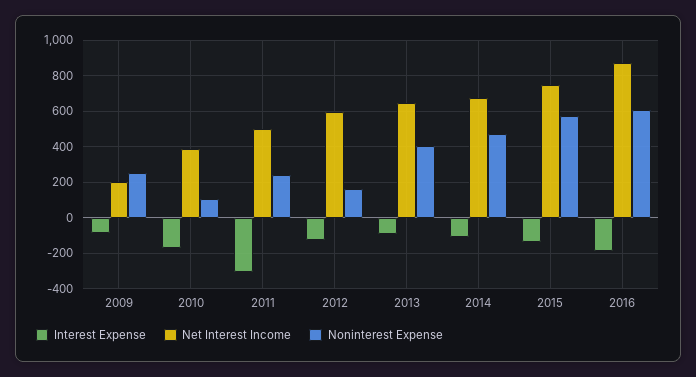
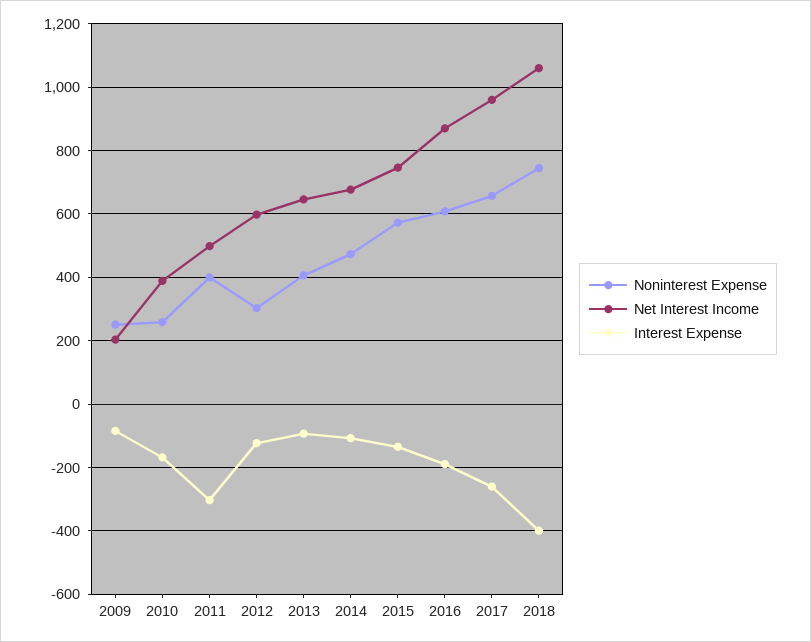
Noninterest Expense, 2010: 100 -> 260
Noninterest Expense, 2011: 250 -> 400
Noninterest Expense, 2012: 150 -> 300
Noninterest Expense, 2017: none -> 660
Net Interest Income, 2017: none -> 960
Interest Expense, 2017: none -> -260
Noninterest Expense, 2018: none -> 740
Net Interest Income, 2018: none -> 1060
Interest Expense, 2018: none -> -400

